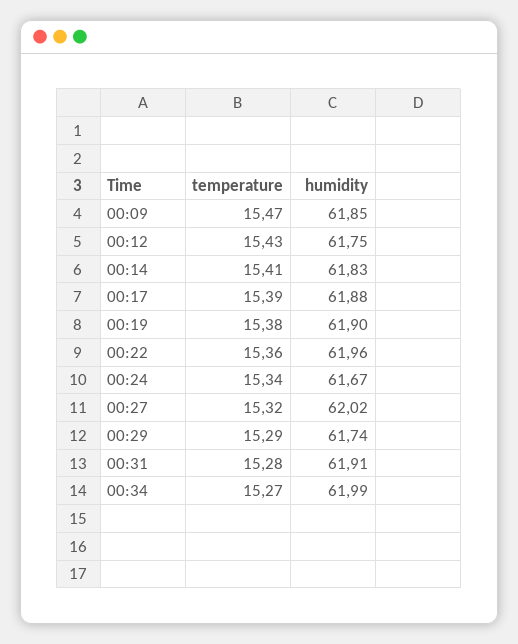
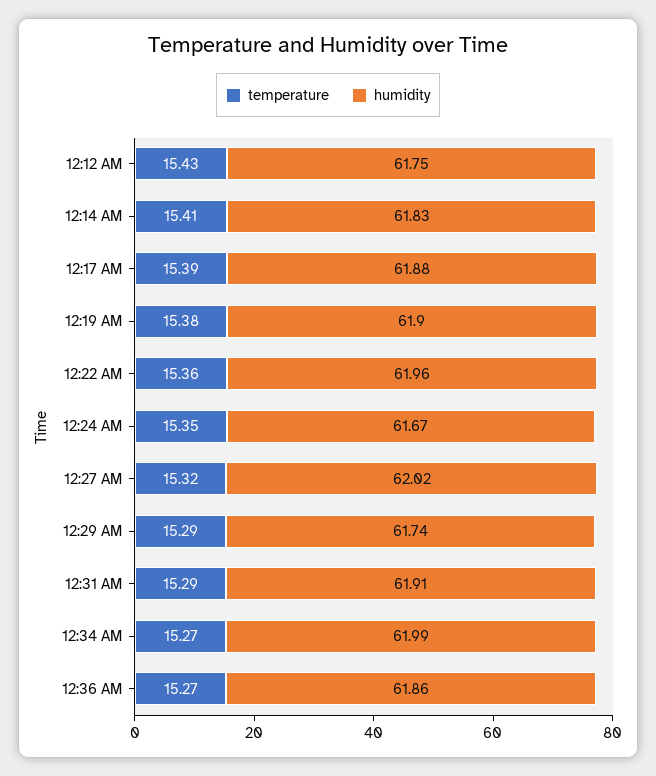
temperature, 00:09: 15.47 -> none
humidity, 00:09: 61.85 -> none
temperature, 00:24: 15.34 -> 15.35
temperature, 00:31: 15.28 -> 15.29
temperature, 12:36 AM: none -> 15.27
humidity, 12:36 AM: none -> 61.86

